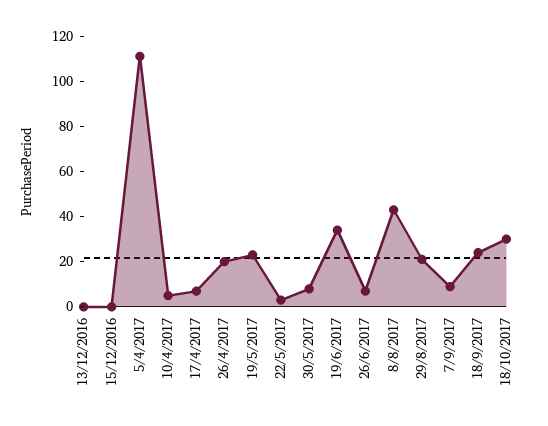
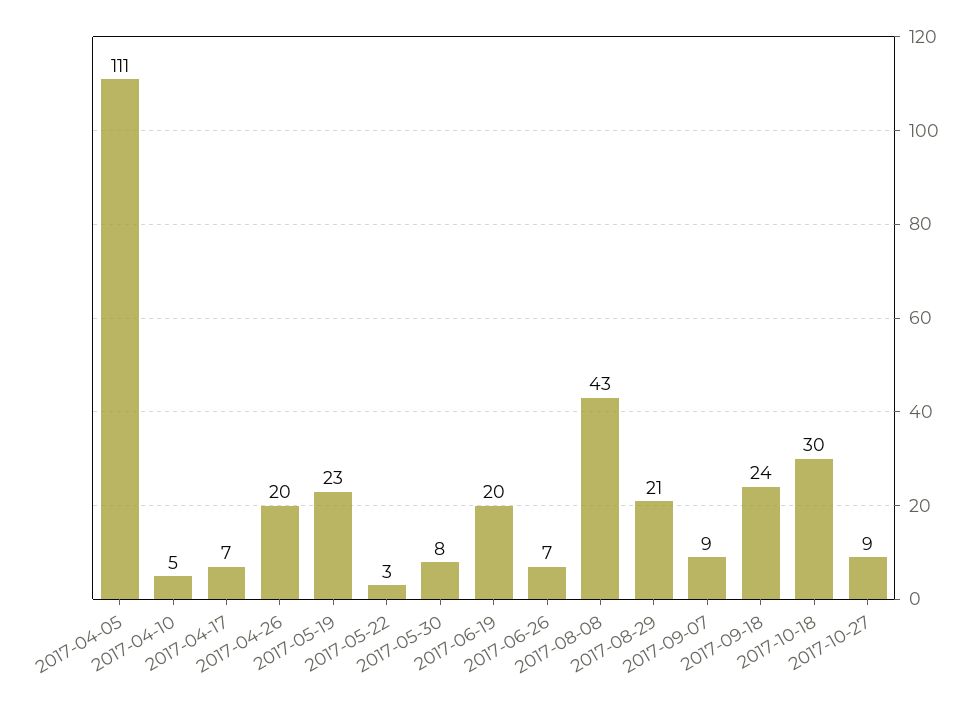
13/12/2016: 0 -> none
15/12/2016: 0 -> none
19/6/2017: 35 -> 20
2017-10-27: none -> 9

